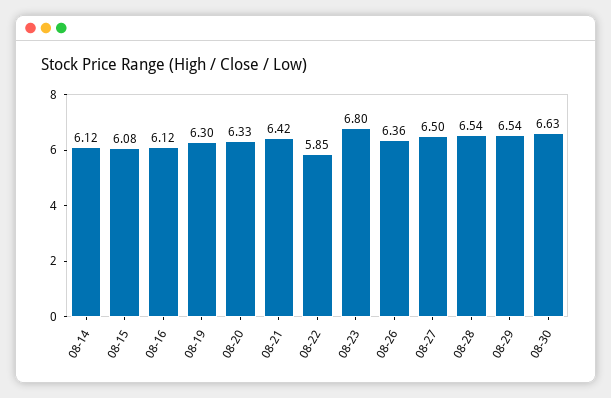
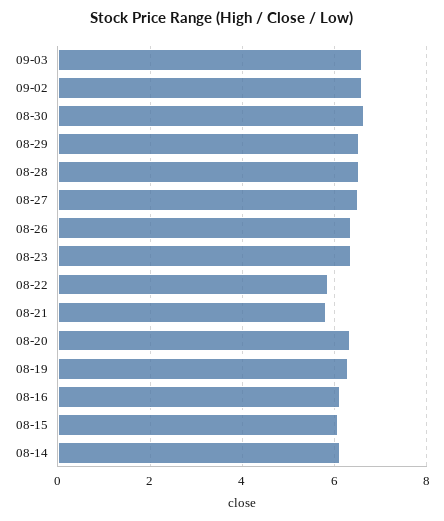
08-21: 6.42 -> 5.8
08-23: 6.8 -> 6.4
09-03: none -> 6.6
09-02: none -> 6.6

